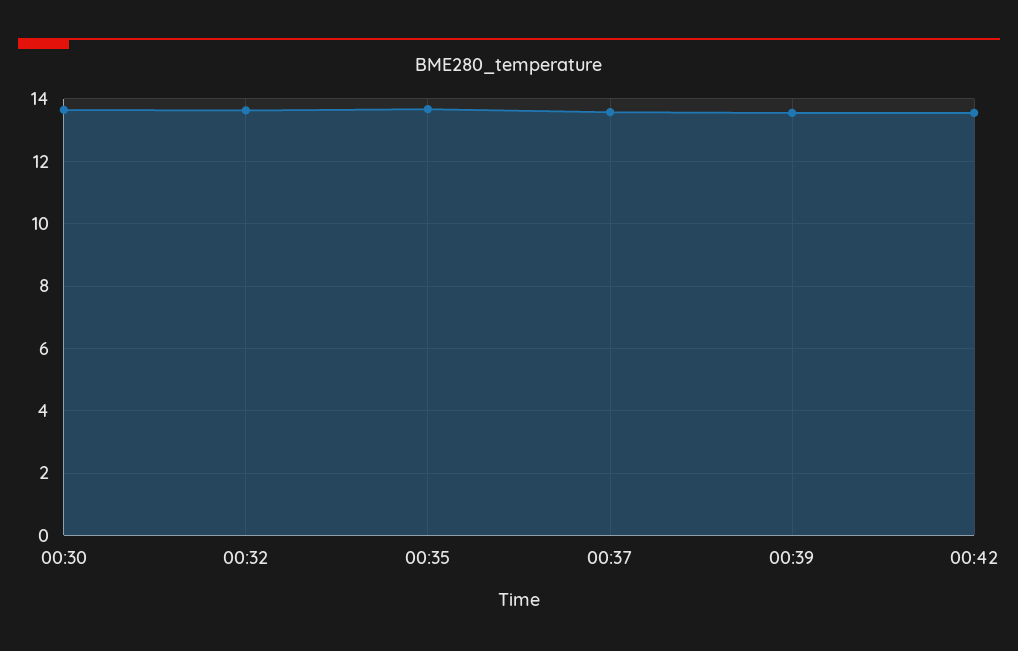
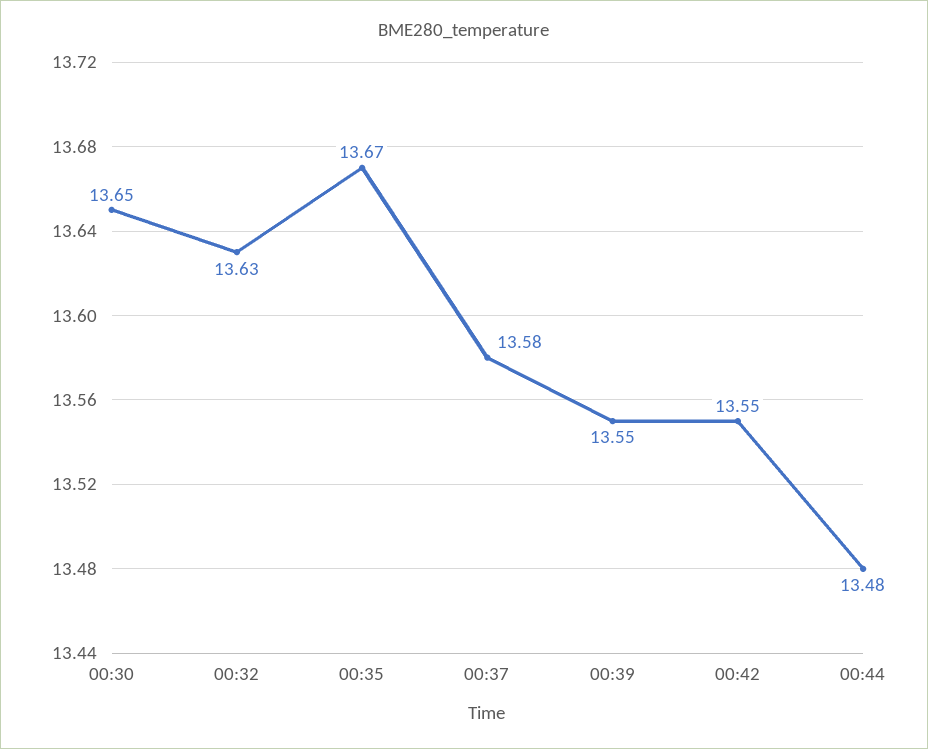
00:44: none -> 13.48

